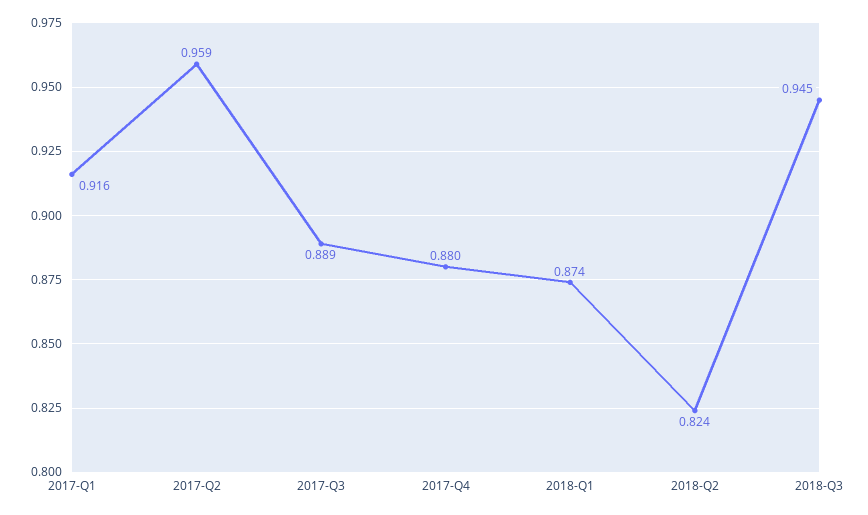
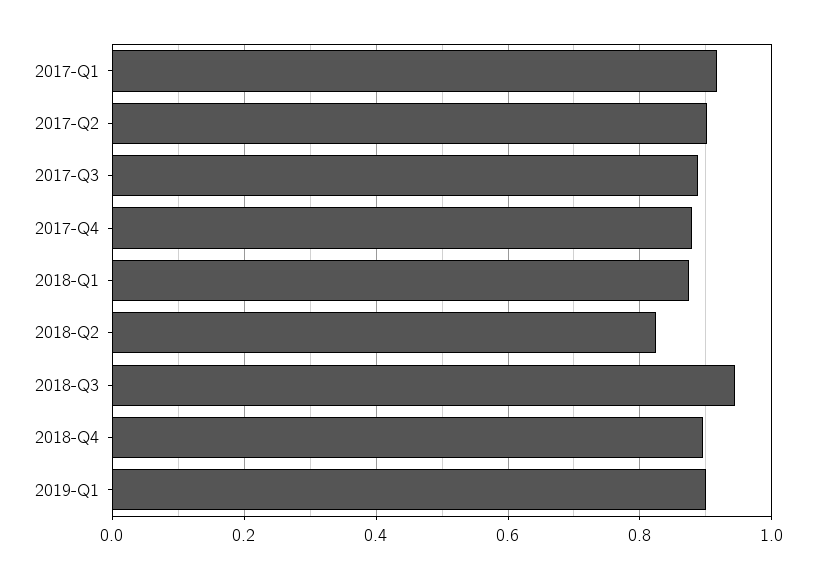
2017-Q2: 0.959 -> 0.9
2018-Q4: none -> 0.9
2019-Q1: none -> 0.9

